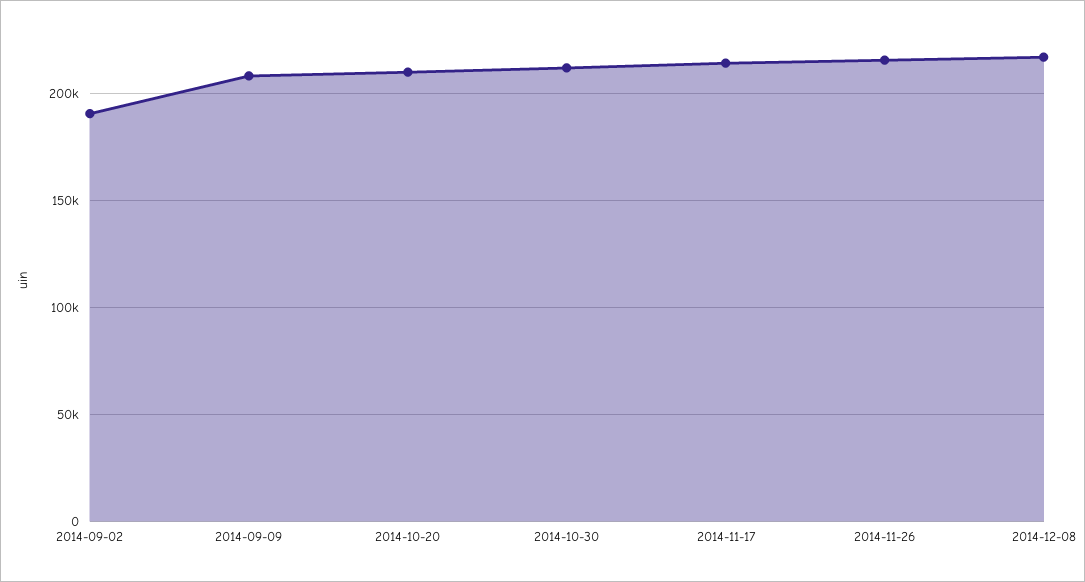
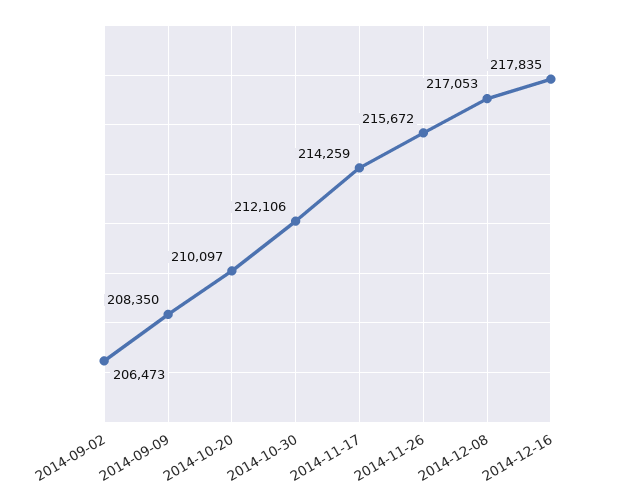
2014-09-02: 190000 -> 206473
2014-12-16: none -> 217835

